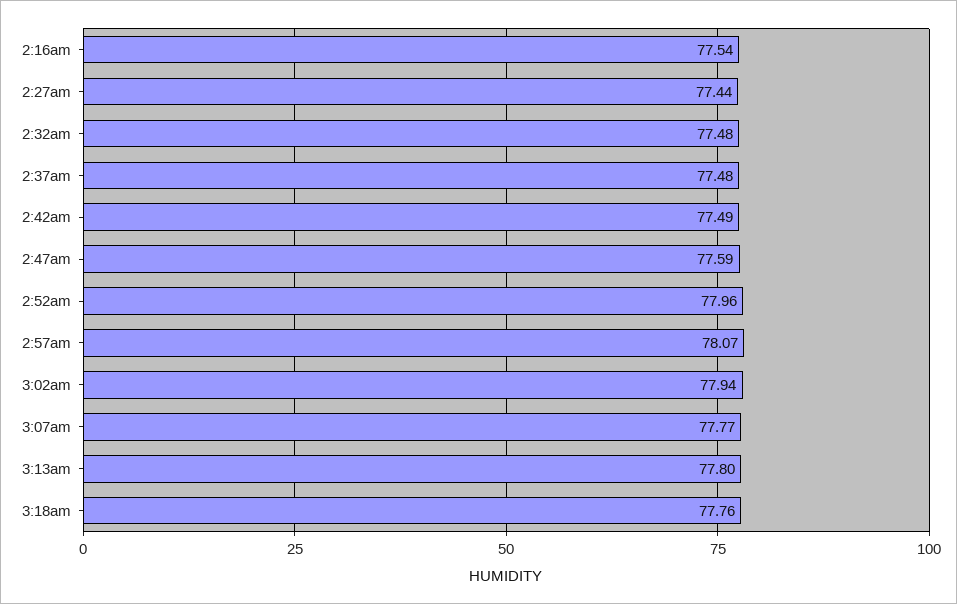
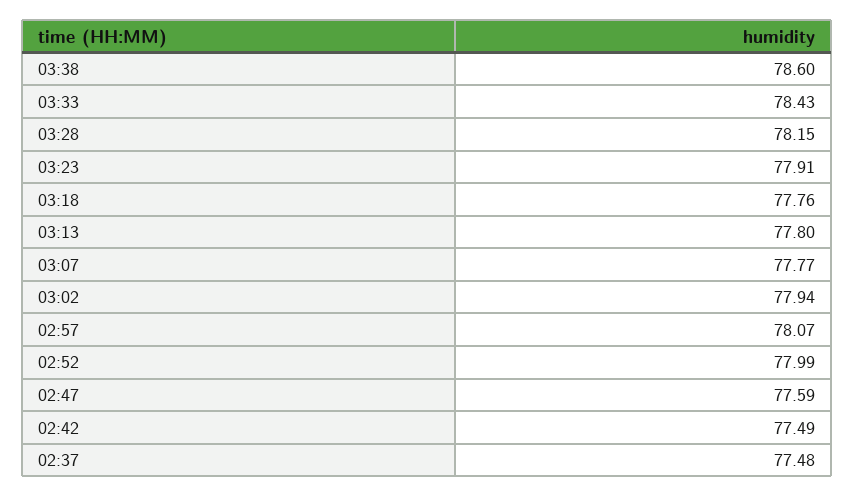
2:16am: 77.54 -> none
2:27am: 77.44 -> none
2:32am: 77.48 -> none
2:52am: 77.96 -> 77.99
03:38: none -> 78.6
03:33: none -> 78.43
03:28: none -> 78.15
03:23: none -> 77.91

